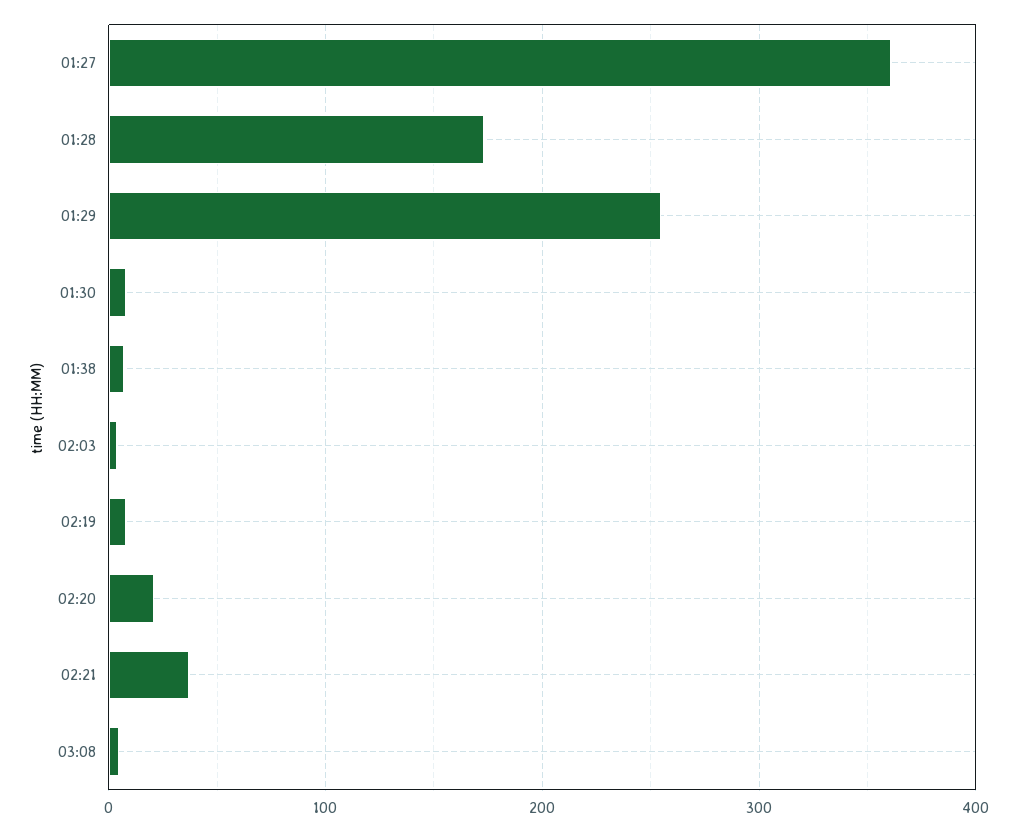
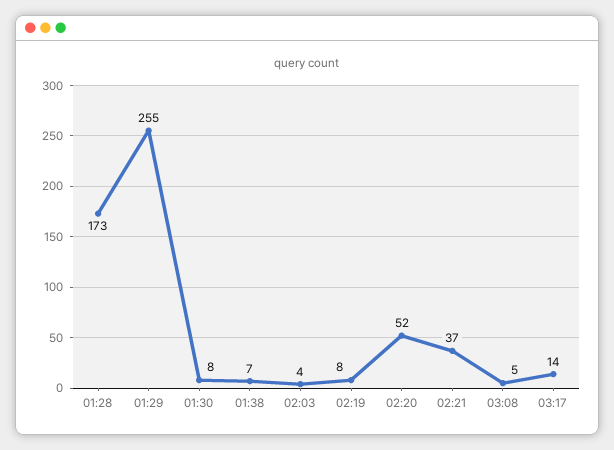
01:27: 360 -> none
02:20: 20 -> 52
03:17: none -> 14

